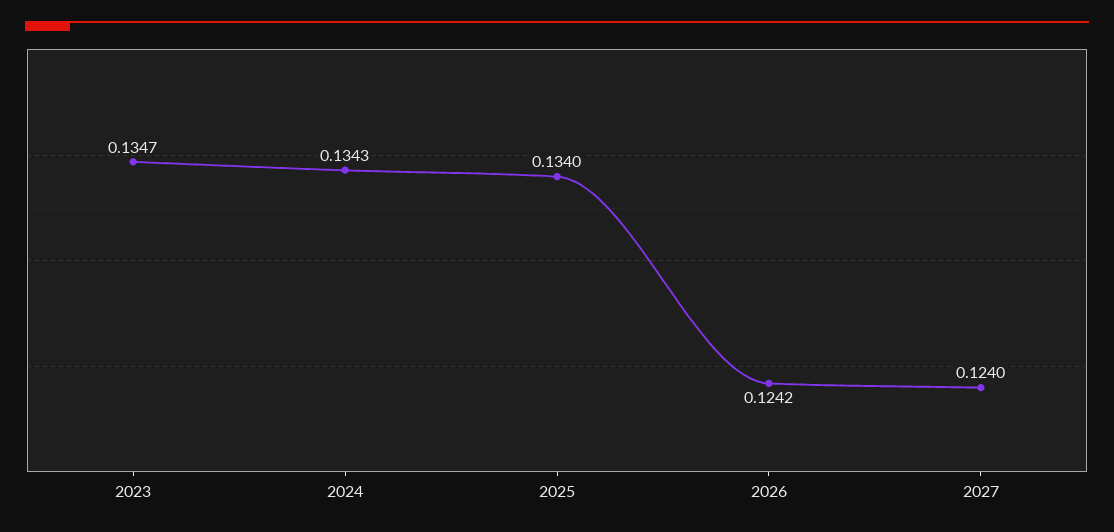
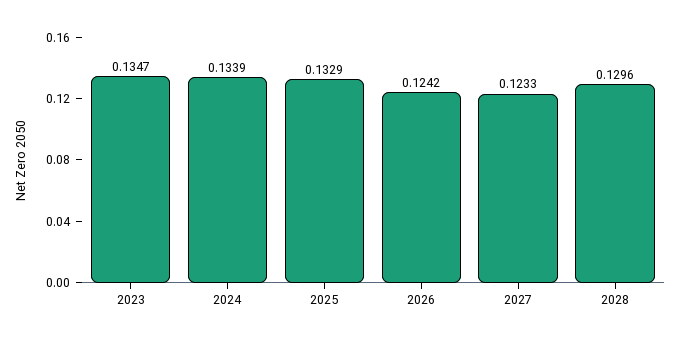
2024: 0.1343 -> 0.1339
2025: 0.134 -> 0.1329
2027: 0.124 -> 0.1233
2028: none -> 0.1296

